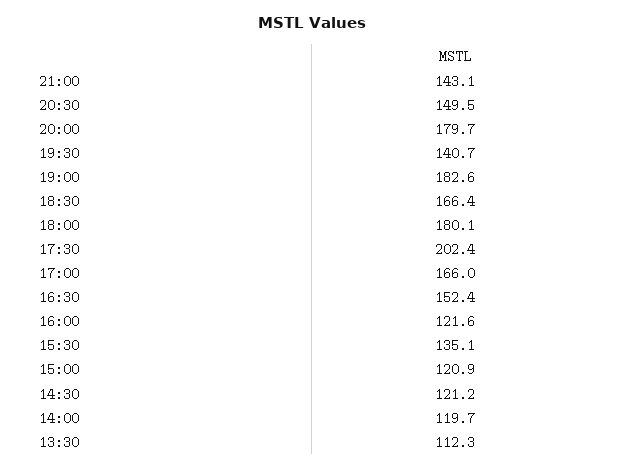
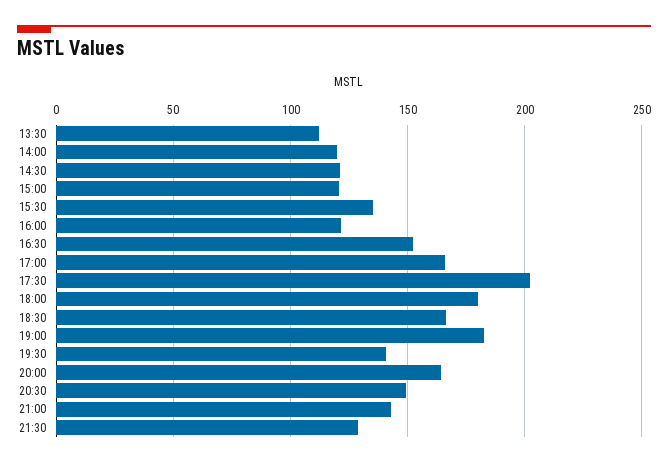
20:00: 179.7 -> 165
21:30: none -> 130

